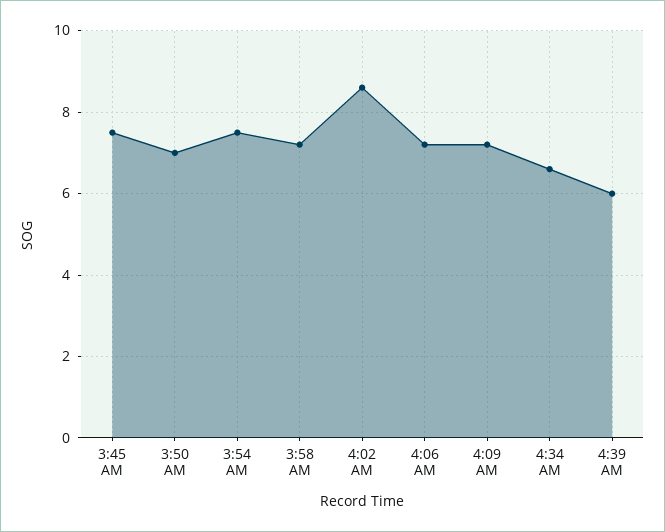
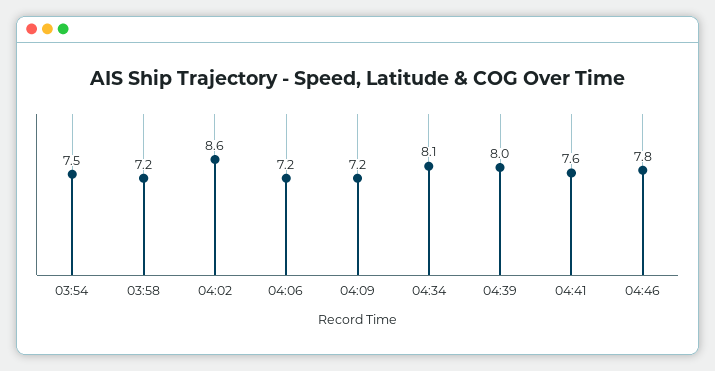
3:45 AM: 7.5 -> none
3:50 AM: 7 -> none
4:34 AM: 6.5 -> 8.1
4:39 AM: 6 -> 8
04:41: none -> 7.6
04:46: none -> 7.8

